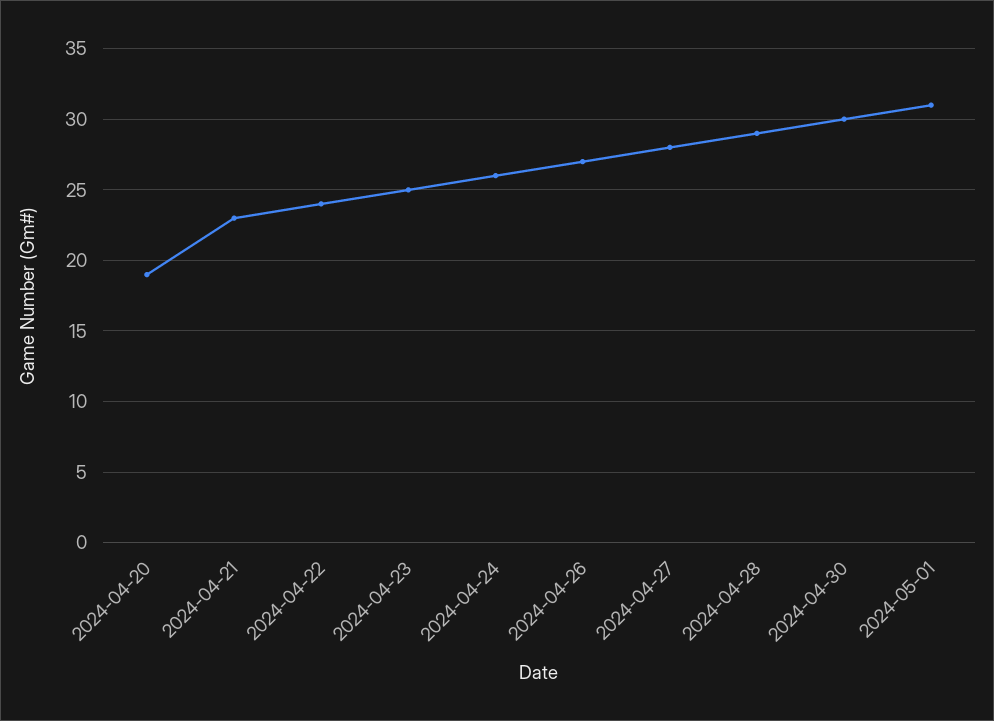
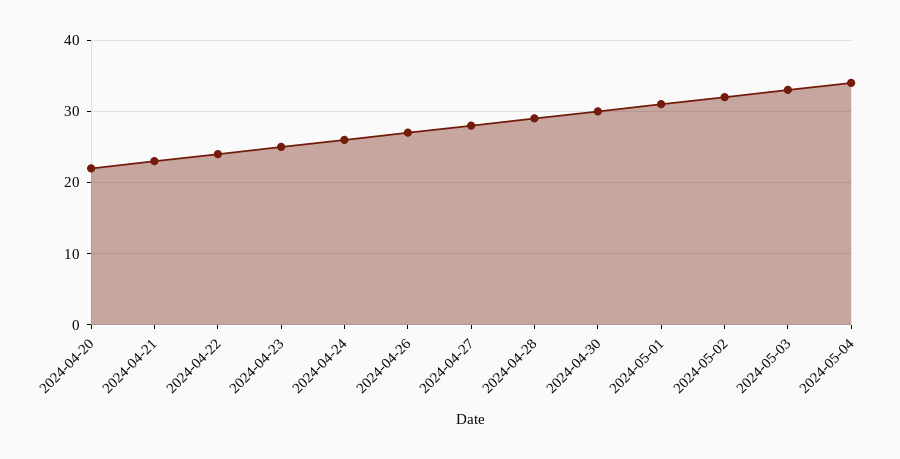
2024-04-20: 19 -> 22
2024-05-02: none -> 32
2024-05-03: none -> 33
2024-05-04: none -> 34

